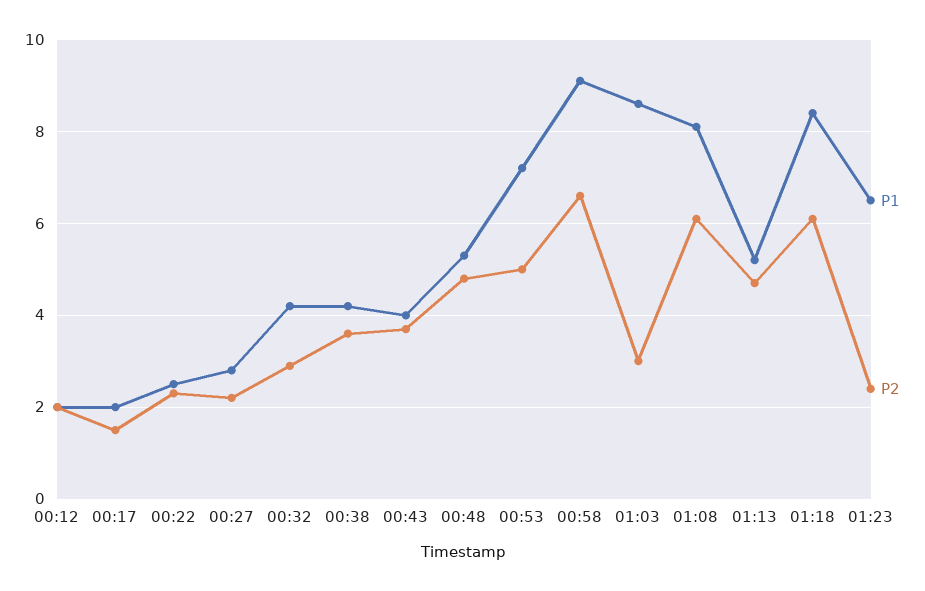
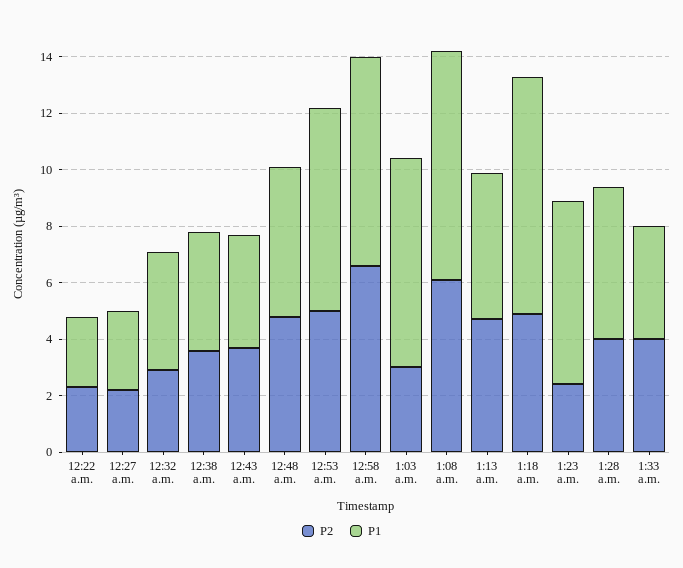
P1, 00:12: 2 -> none
P2, 00:12: 2 -> none
P1, 00:17: 2 -> none
P2, 00:17: 1.5 -> none
P1, 00:58: 9 -> 7.5
P1, 01:03: 8.5 -> 7.5
P2, 01:18: 6 -> 5
P2, 1:28 a.m.: none -> 4
P1, 1:28 a.m.: none -> 5.5
P2, 1:33 a.m.: none -> 4
P1, 1:33 a.m.: none -> 4

